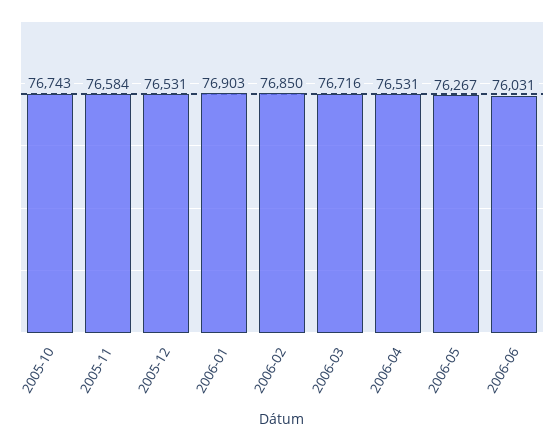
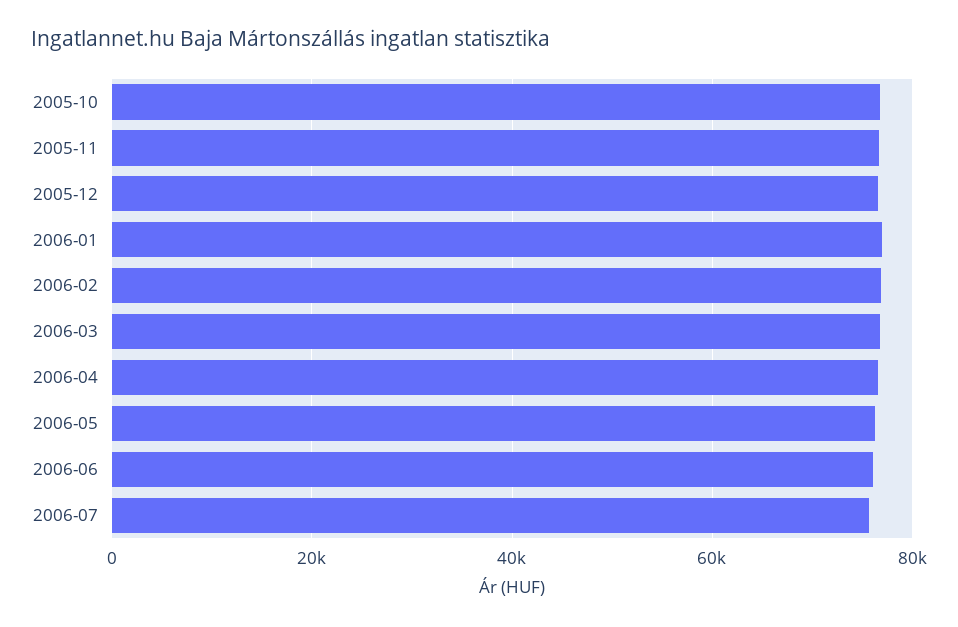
2006-07: none -> 76000

